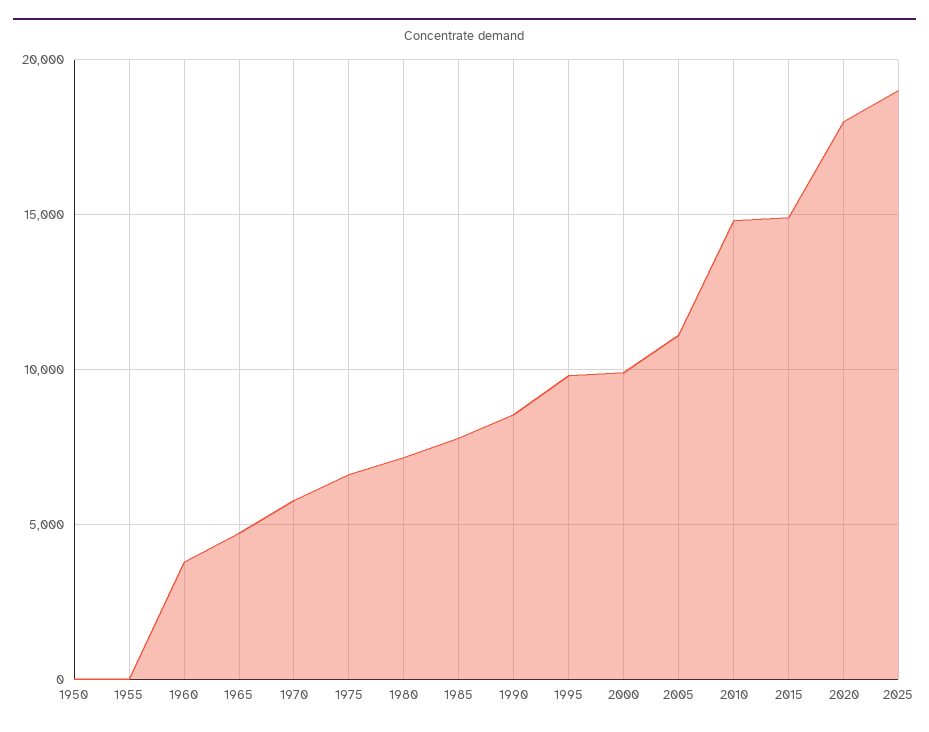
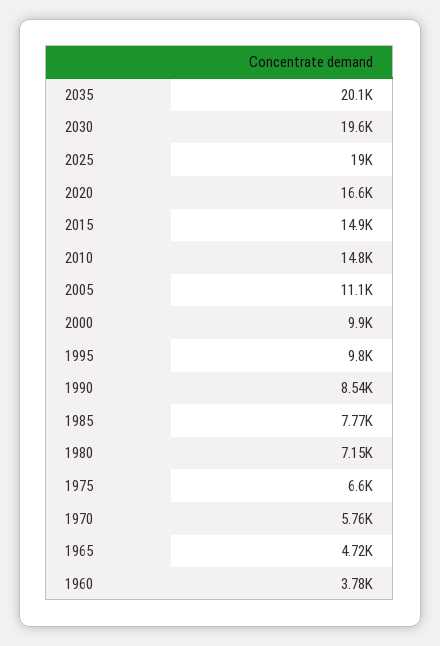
1950: 0 -> none
1955: 0 -> none
2020: 18000 -> 16600
2035: none -> 20100
2030: none -> 19600

